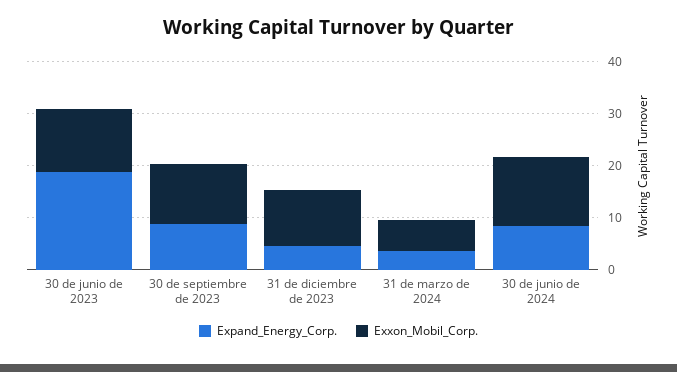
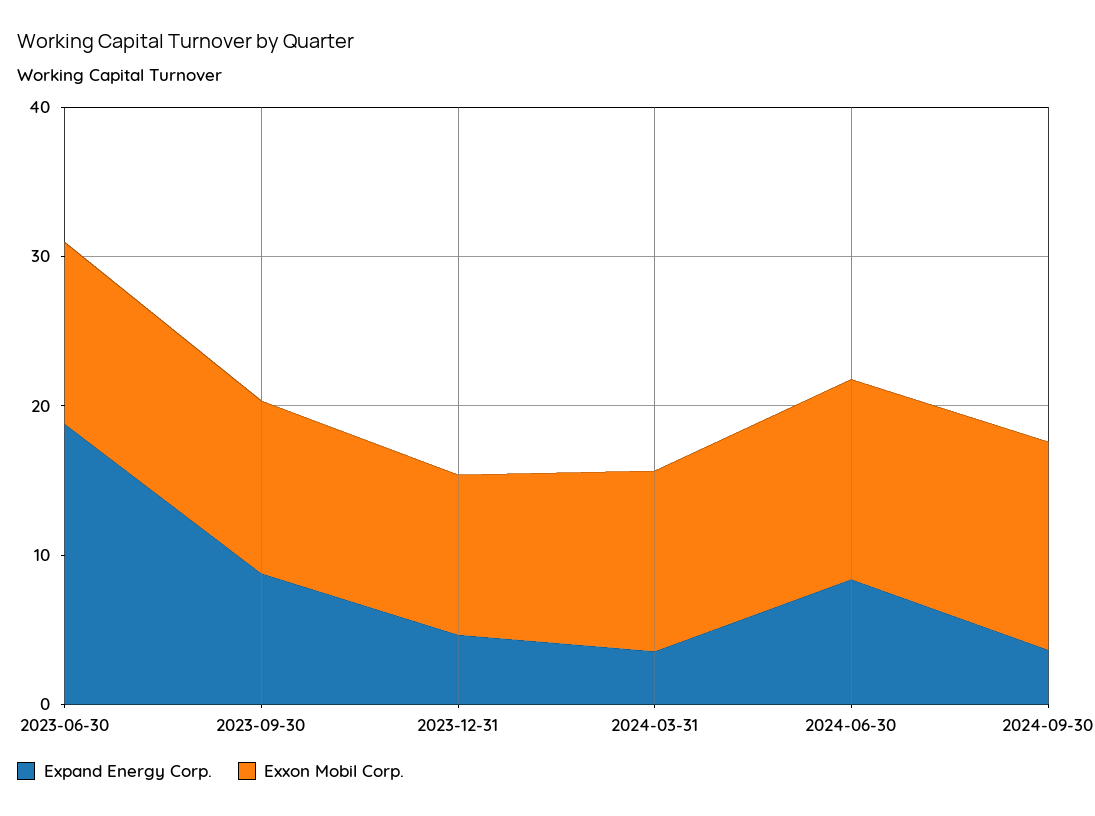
Exxon_Mobil_Corp., 31 de marzo de 2024: 6 -> 12
Expand_Energy_Corp., 2024-09-30: none -> 4
Exxon_Mobil_Corp., 2024-09-30: none -> 14

